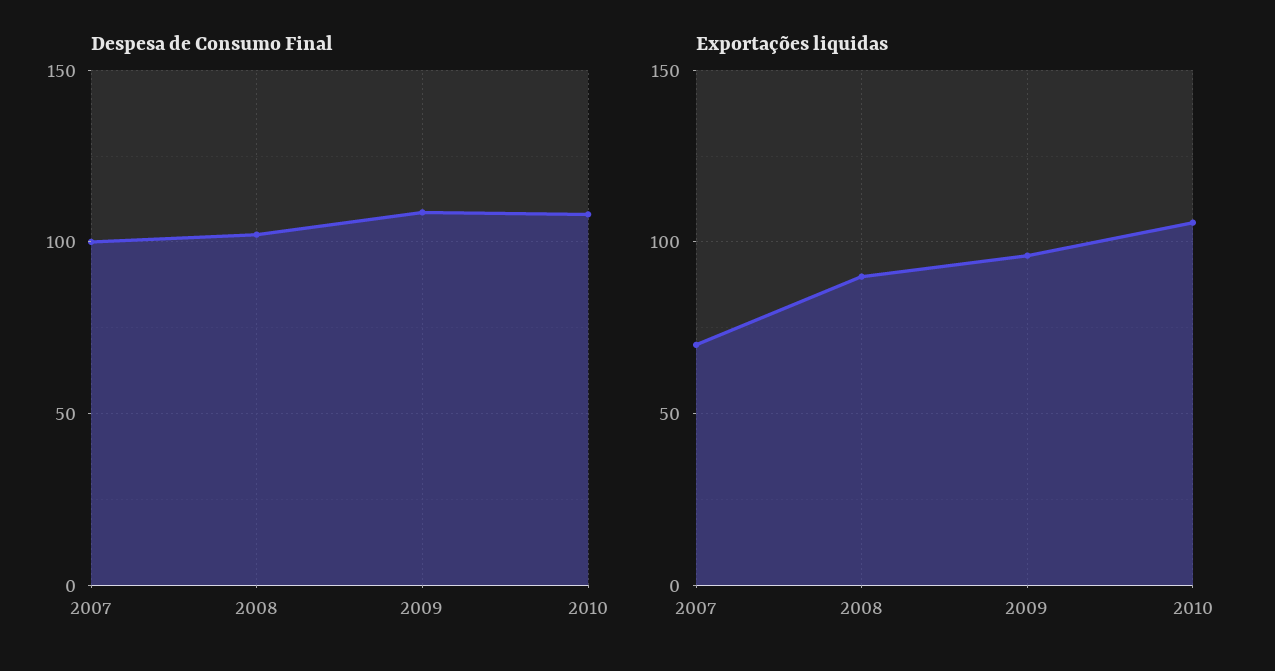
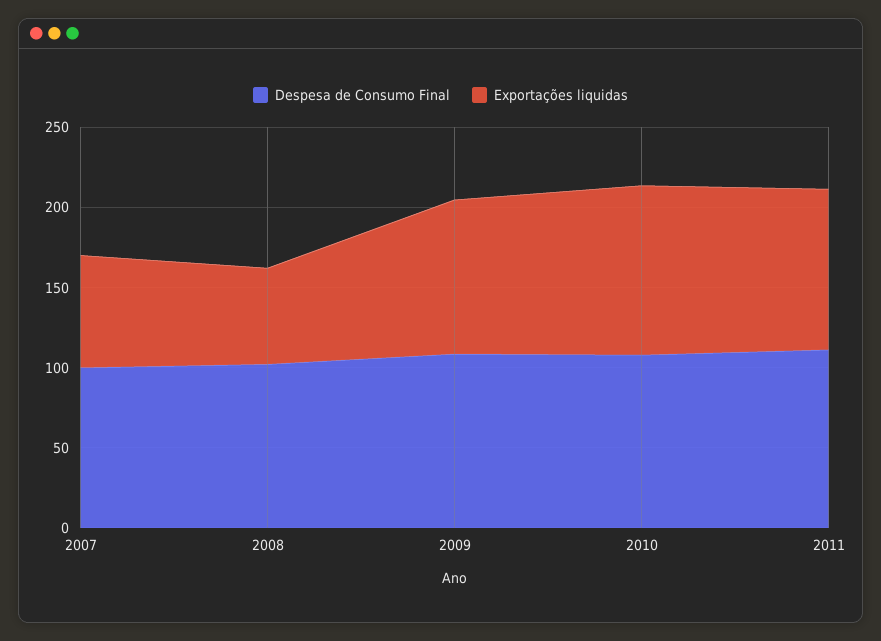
Exportações liquidas, 2008: 90 -> 60
Despesa de Consumo Final, 2011: none -> 110
Exportações liquidas, 2011: none -> 100

